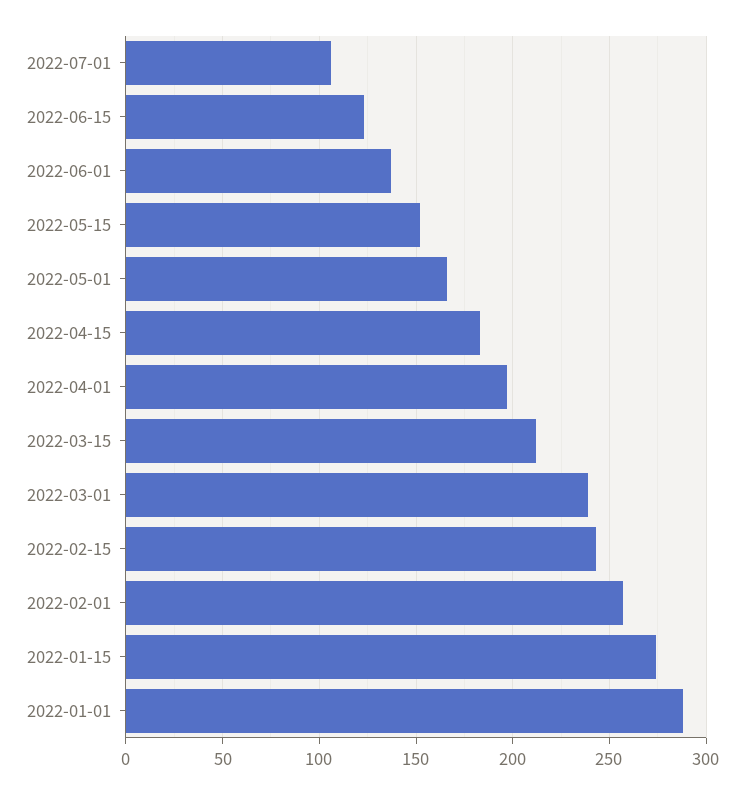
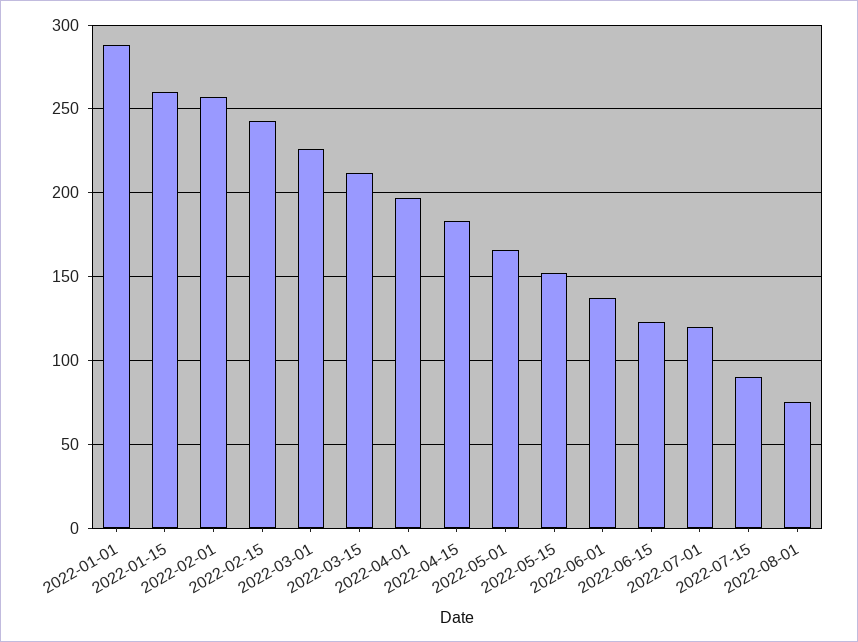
2022-07-01: 105 -> 120
2022-03-01: 240 -> 225
2022-01-15: 275 -> 260
2022-07-15: none -> 90
2022-08-01: none -> 75

